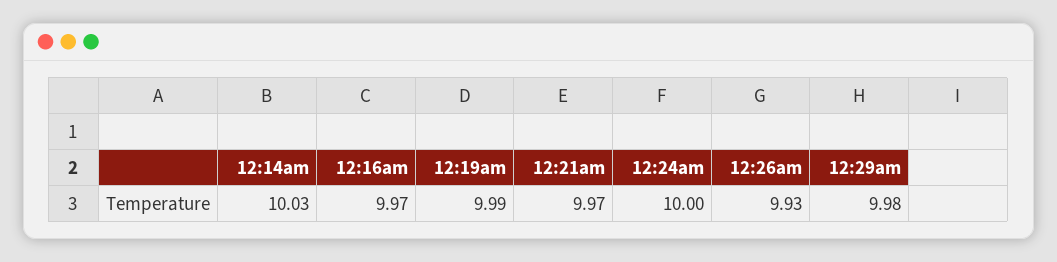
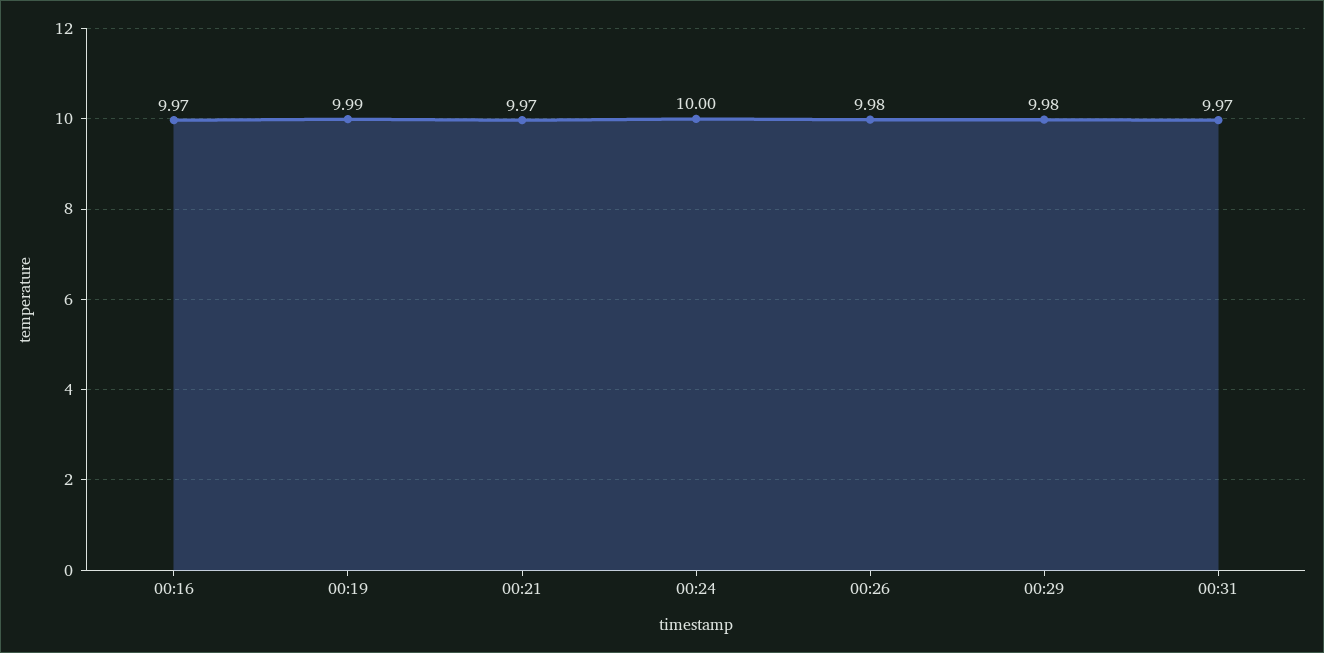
12:14am: 10.03 -> none
12:26am: 9.93 -> 9.98
00:31: none -> 9.97

